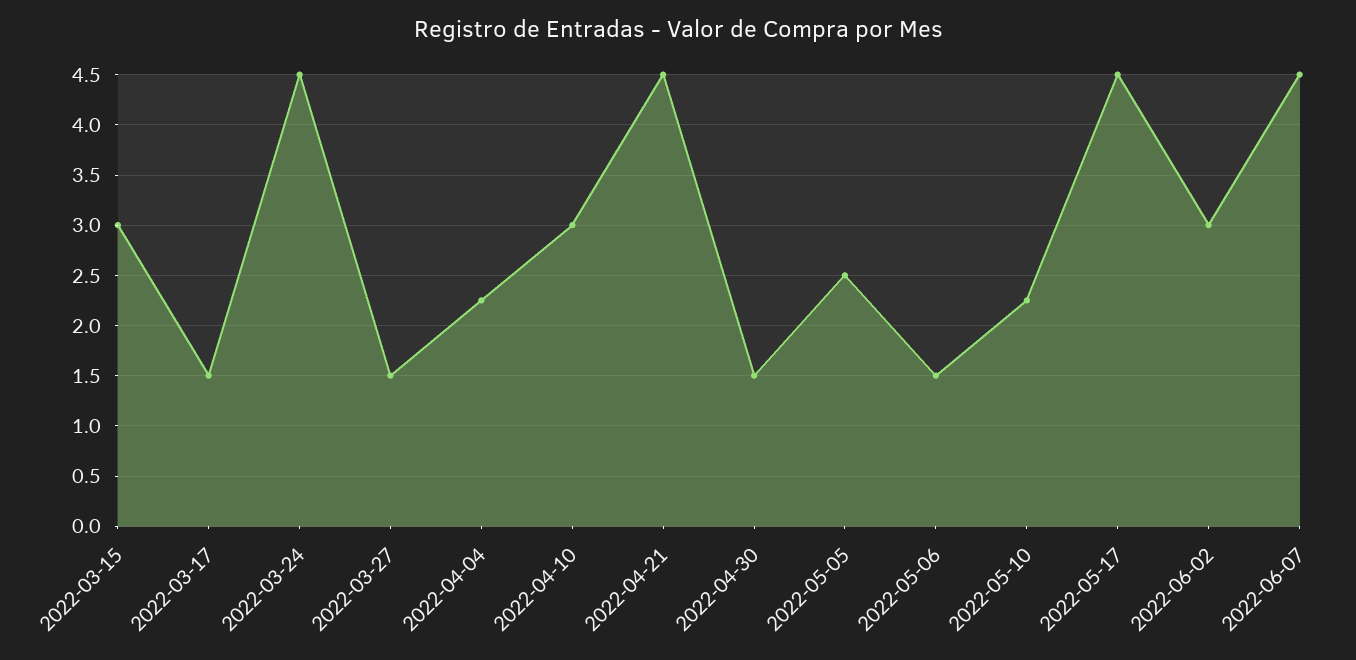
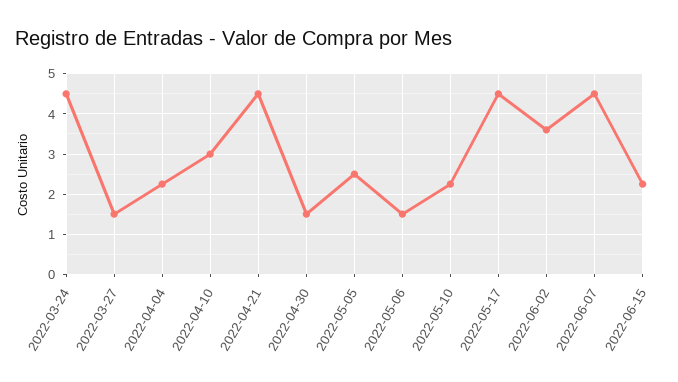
2022-03-15: 3 -> none
2022-03-17: 1.5 -> none
2022-06-02: 3 -> 3.6
2022-06-15: none -> 2.2

